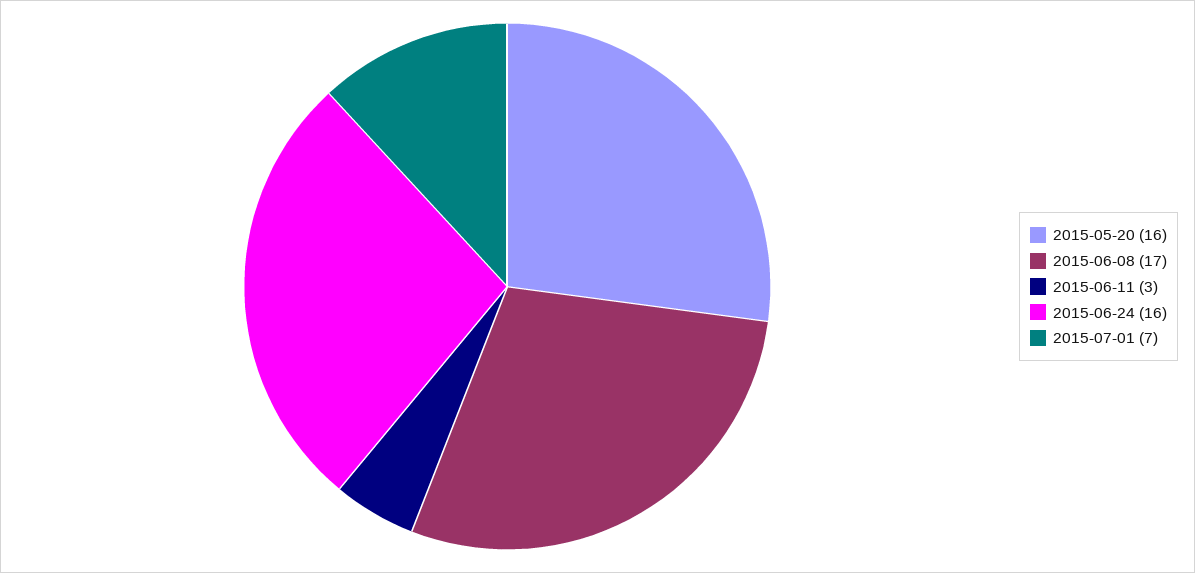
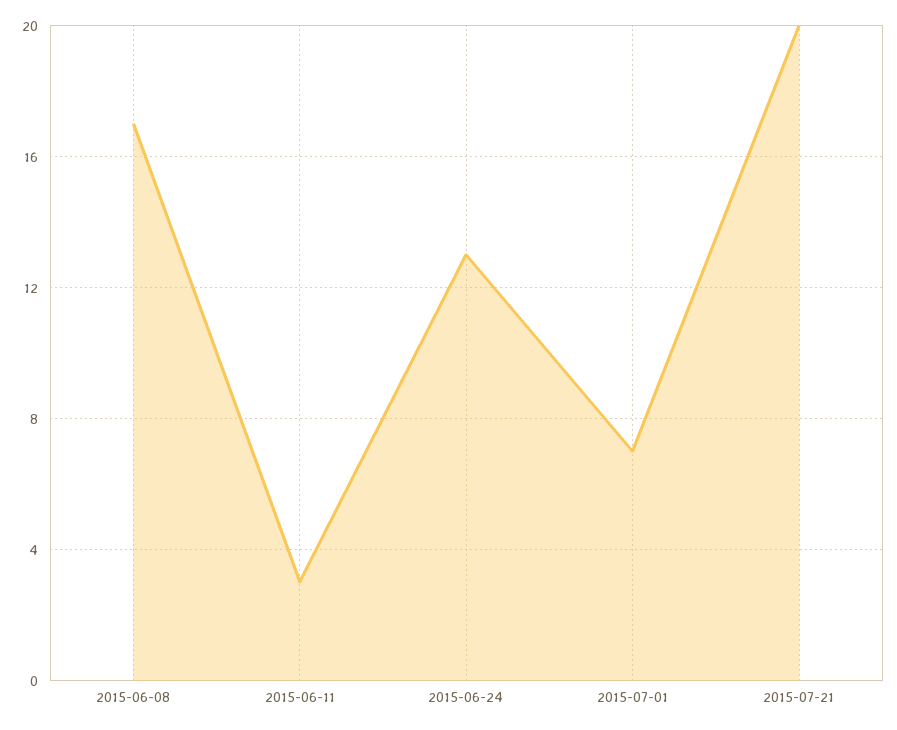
2015-05-20: 16 -> none
2015-06-24: 16 -> 13
2015-07-21: none -> 20

